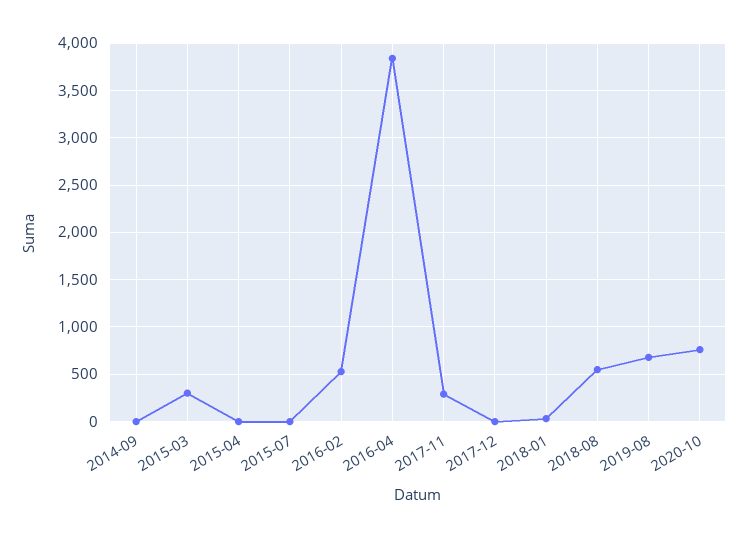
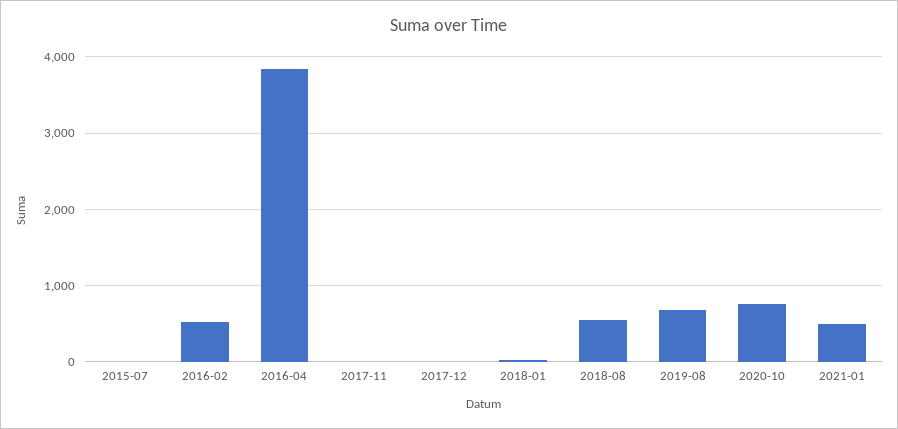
2014-09: 0 -> none
2015-03: 300 -> none
2015-04: 0 -> none
2017-11: 300 -> 0
2021-01: none -> 500

